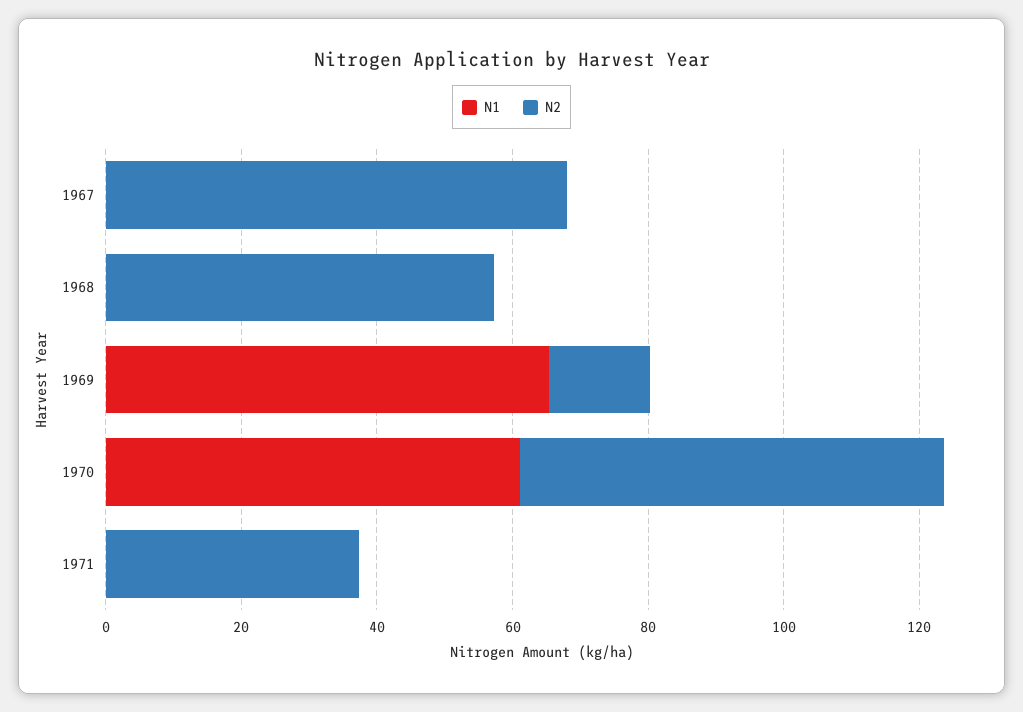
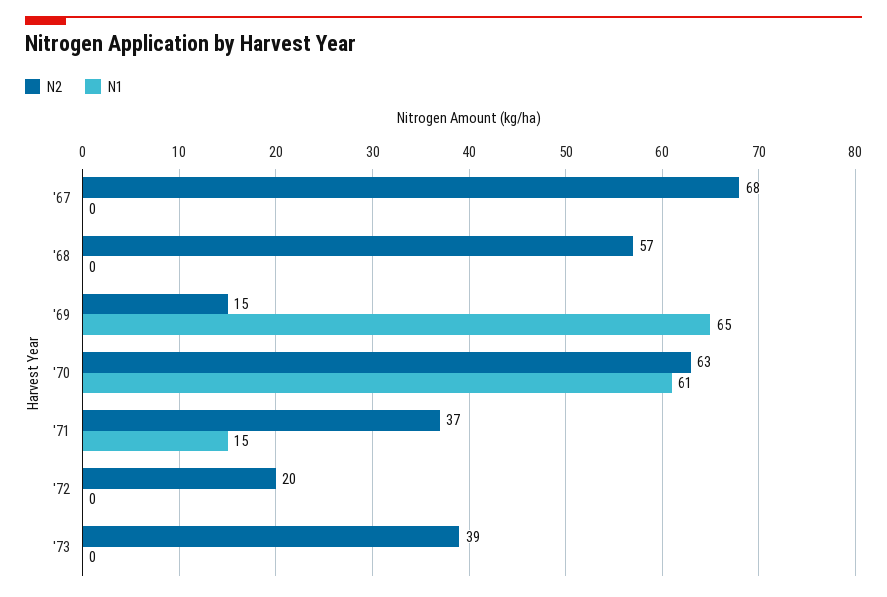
N1, 1971: 0 -> 15
N2, '72: none -> 20
N1, '72: none -> 0
N2, '73: none -> 39
N1, '73: none -> 0

